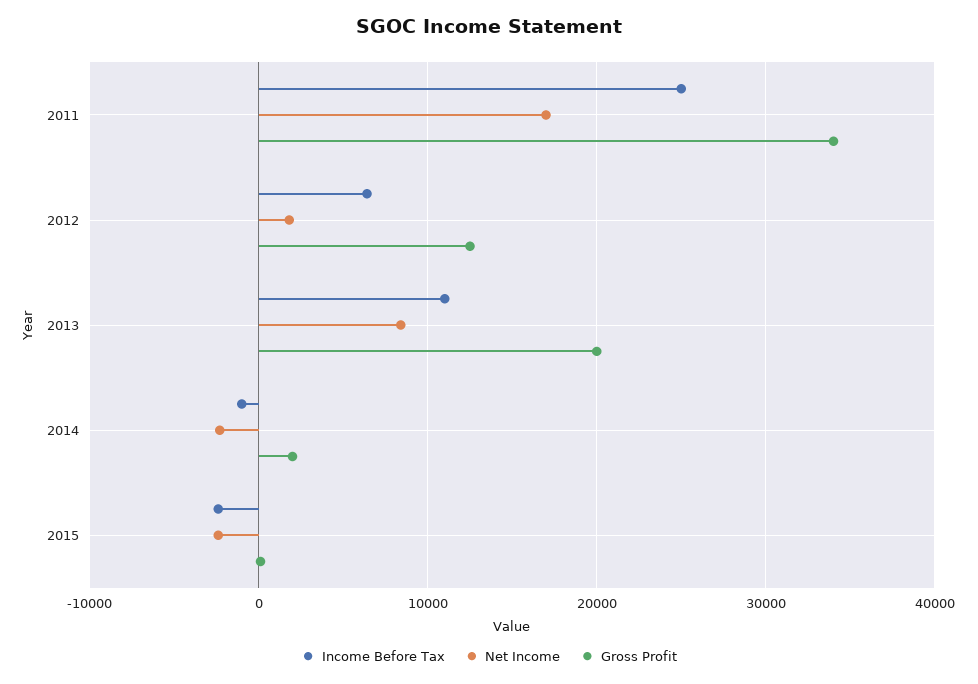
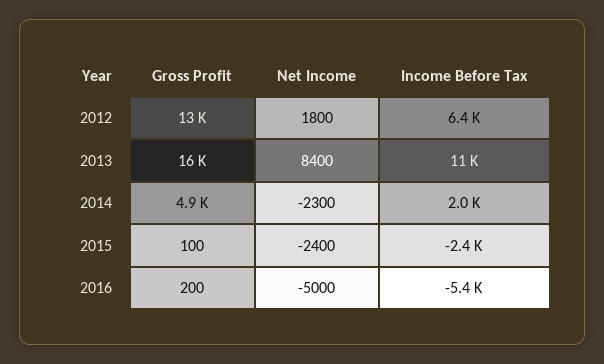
Income Before Tax, 2011: 25000 -> none
Net Income, 2011: 17000 -> none
Gross Profit, 2011: 34000 -> none
Gross Profit, 2013: 20000 -> 16000
Income Before Tax, 2014: -1000 -> 2000
Gross Profit, 2014: 2000 -> 4900
Gross Profit, 2016: none -> 200
Net Income, 2016: none -> -5000
Income Before Tax, 2016: none -> -5400

